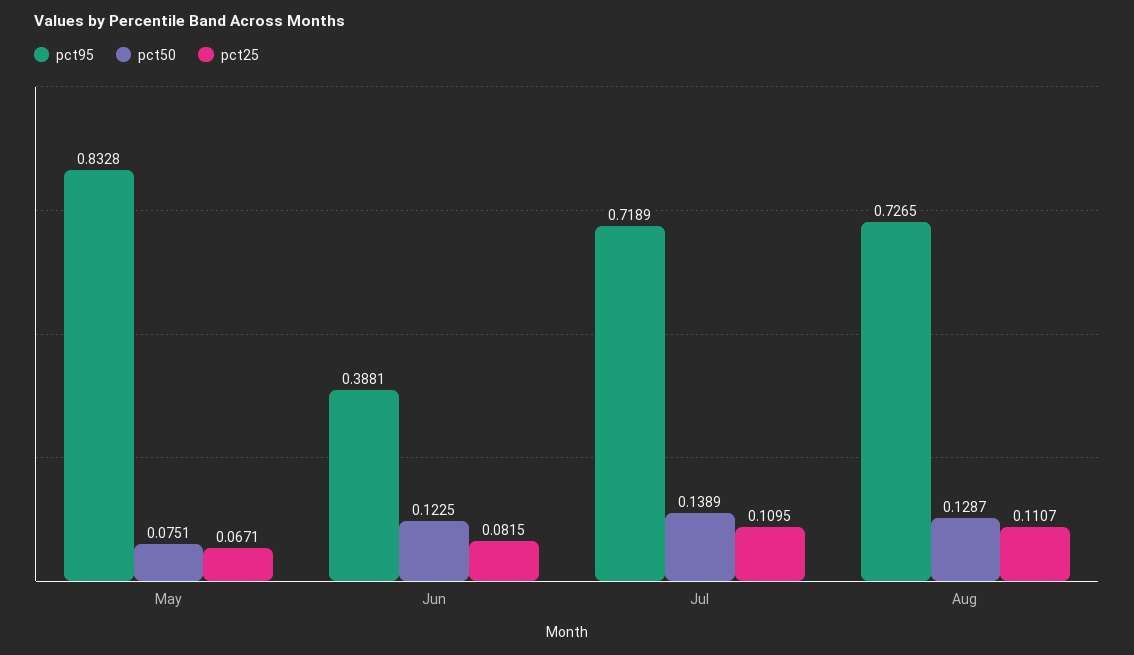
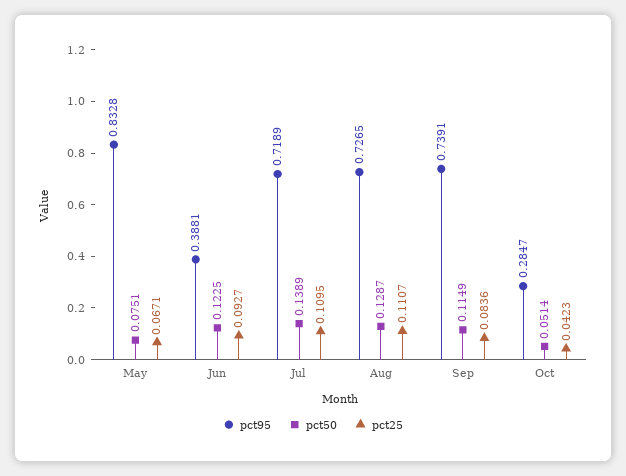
pct25, Jun: 0.0815 -> 0.0927
pct95, Sep: none -> 0.7391
pct50, Sep: none -> 0.1149
pct25, Sep: none -> 0.0836
pct95, Oct: none -> 0.2847
pct50, Oct: none -> 0.0514
pct25, Oct: none -> 0.0423

